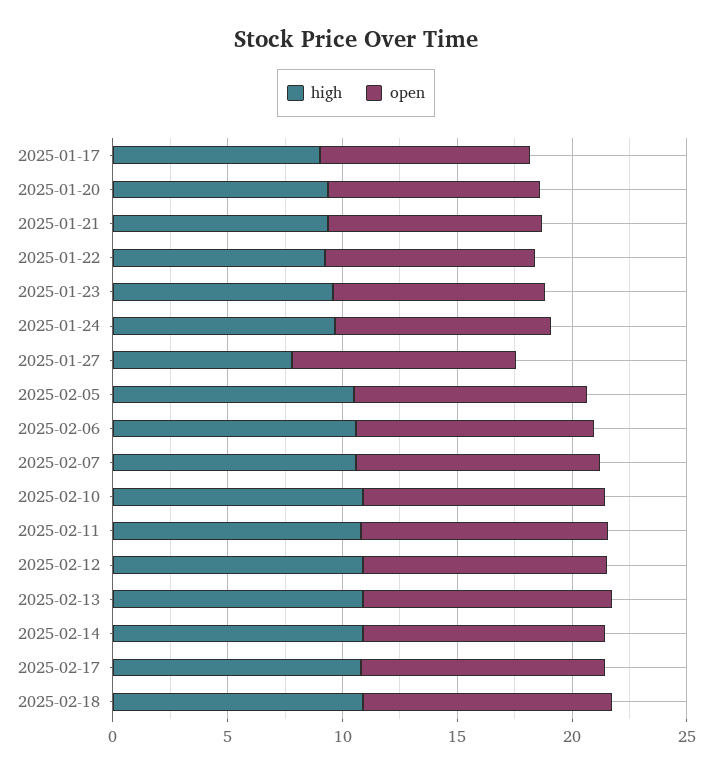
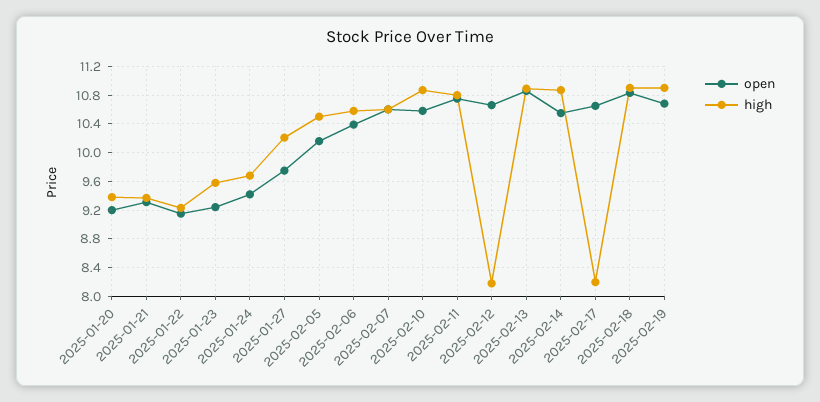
high, 2025-01-17: 9 -> none
open, 2025-01-17: 9 -> none
high, 2025-01-27: 8 -> 10.2
high, 2025-02-12: 11 -> 8.2
high, 2025-02-17: 11 -> 8.2
open, 2025-02-19: none -> 10.7
high, 2025-02-19: none -> 10.9

